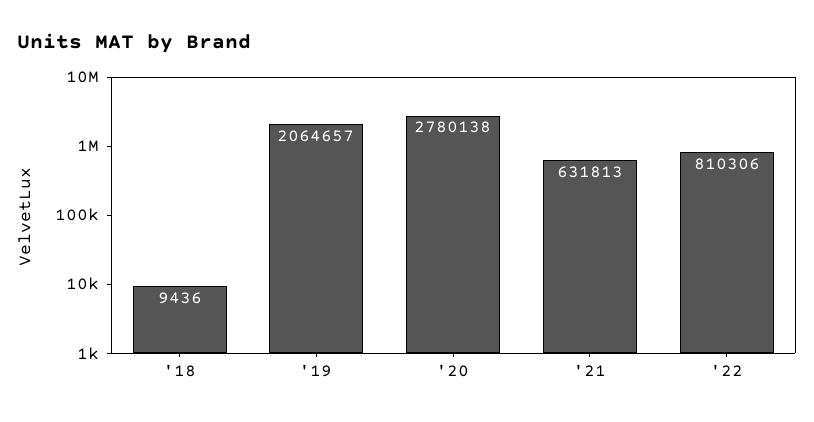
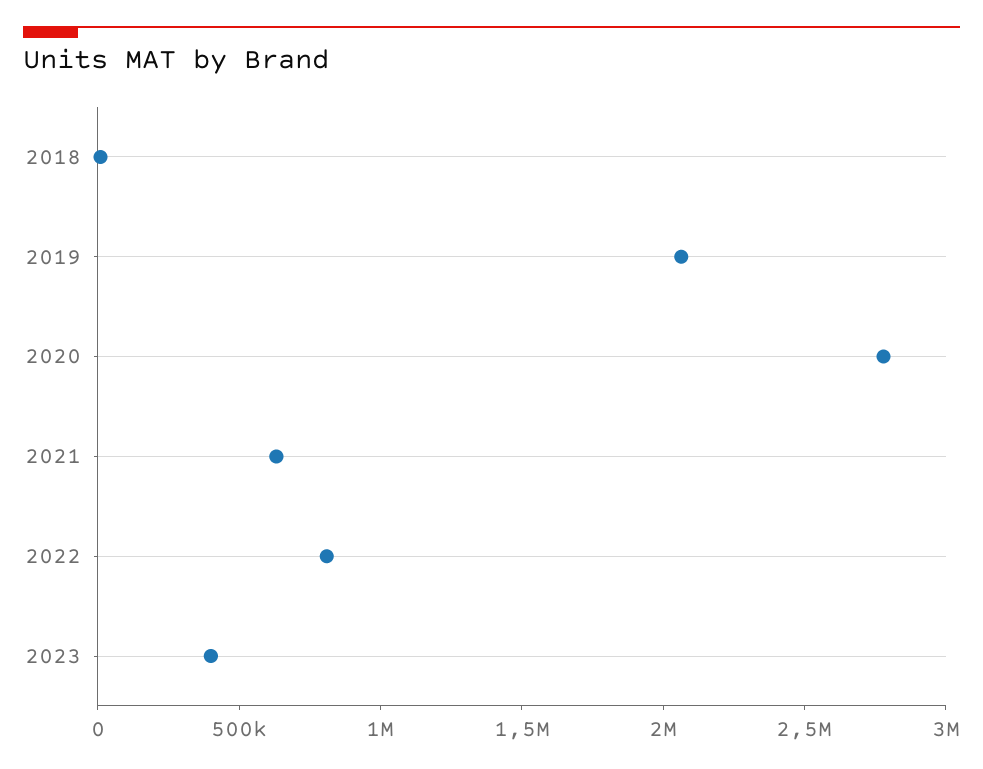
2023: none -> 400000

